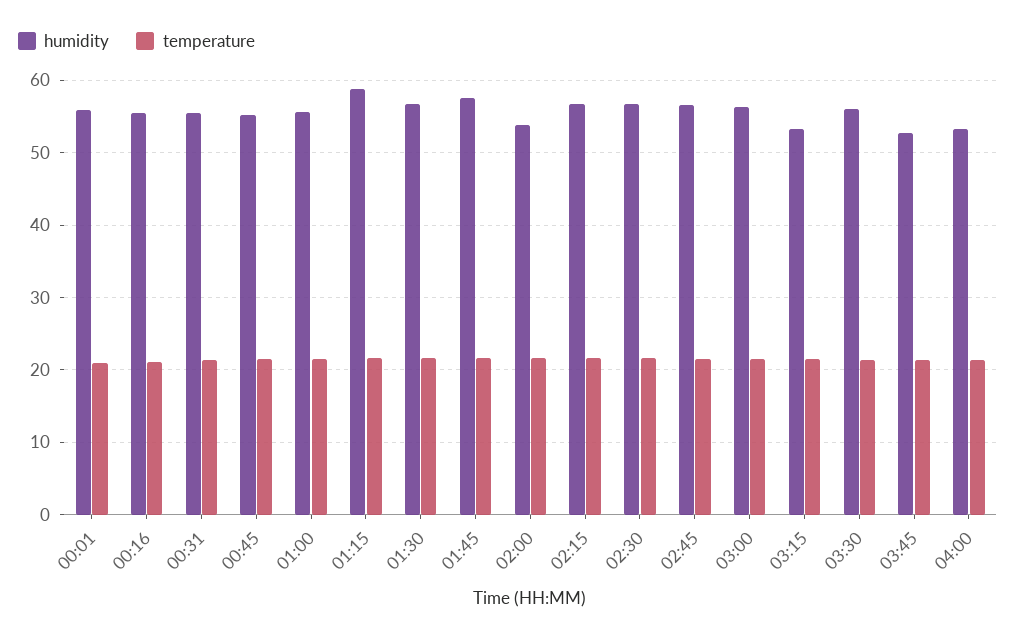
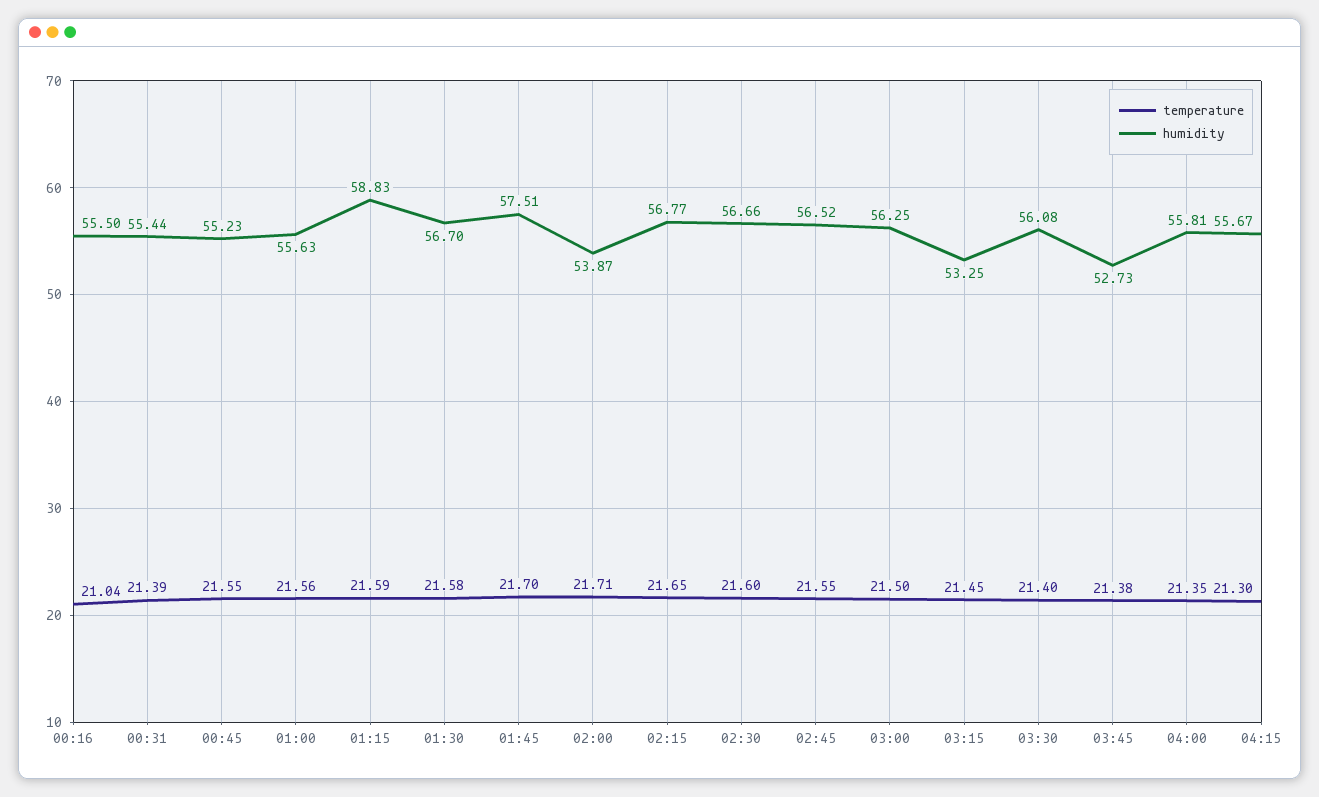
humidity, 00:01: 56 -> none
temperature, 00:01: 21 -> none
humidity, 04:00: 53 -> 55.81
temperature, 04:15: none -> 21.3
humidity, 04:15: none -> 55.67

